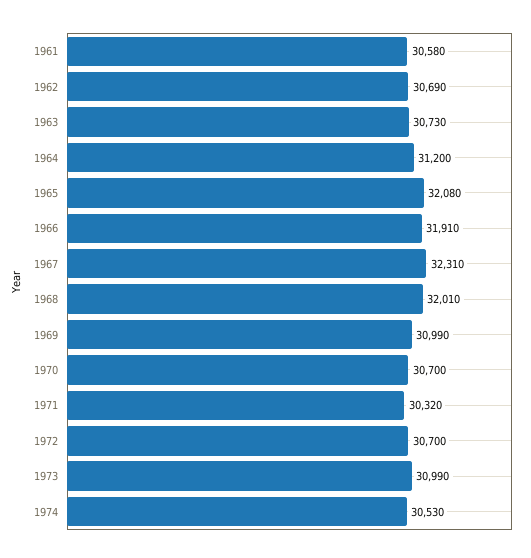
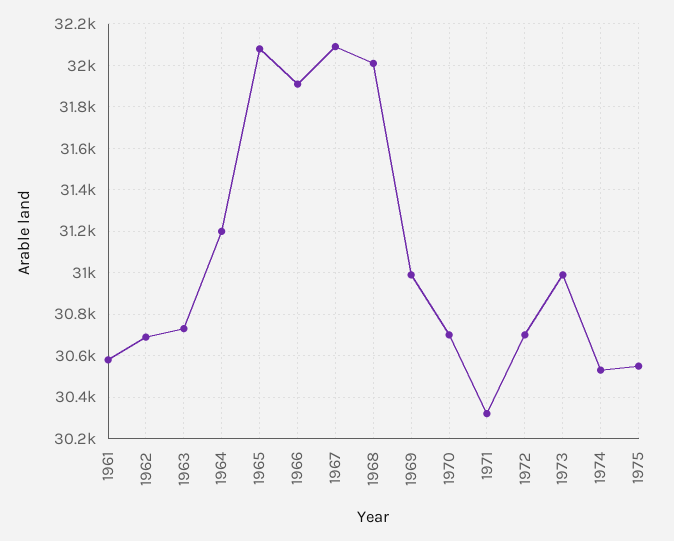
1967: 32310 -> 32100
1975: none -> 30550

